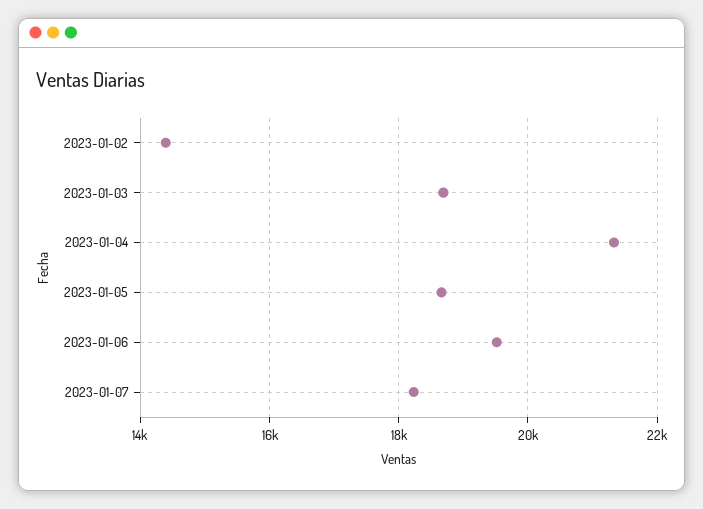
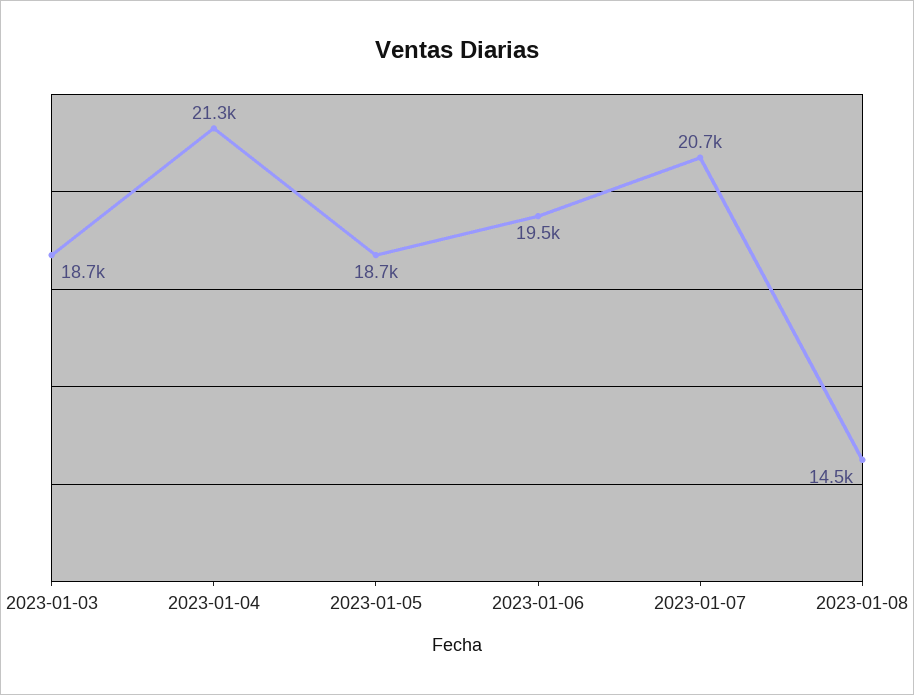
2023-01-02: 14400 -> none
2023-01-07: 18200 -> 20700
2023-01-08: none -> 14500

